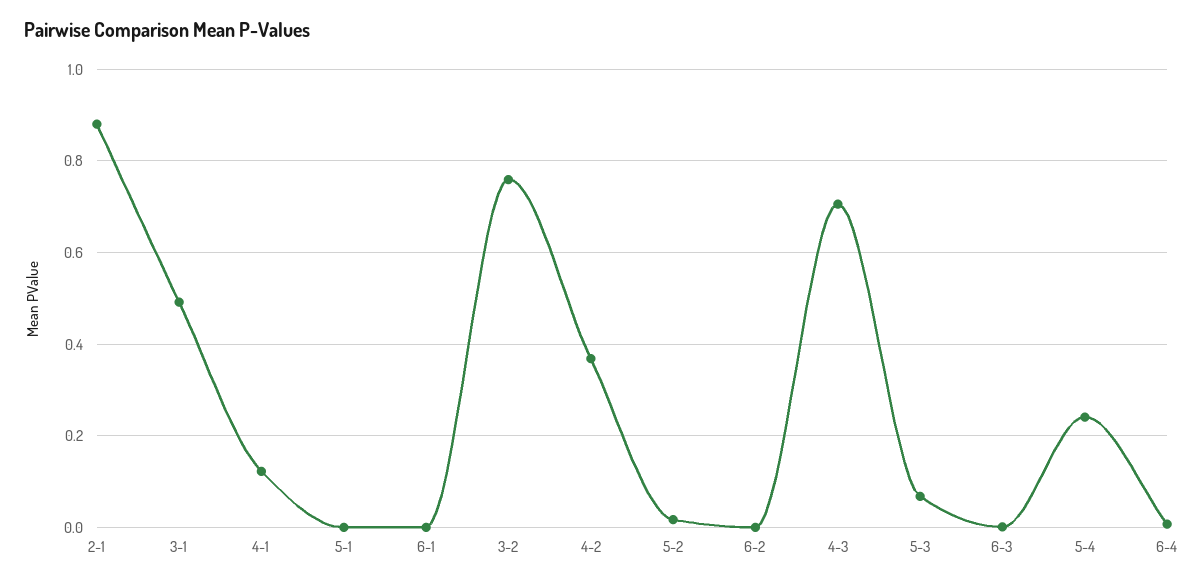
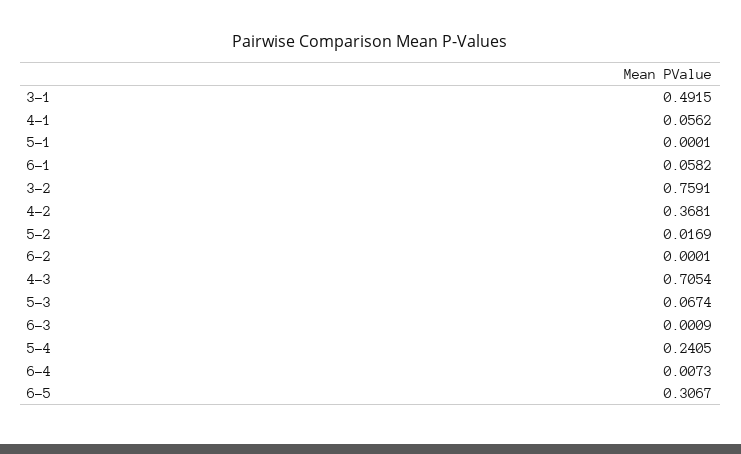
2-1: 0.88 -> none
4-1: 0.12 -> 0.0562
6-1: 0 -> 0.0582
6-5: none -> 0.3067

